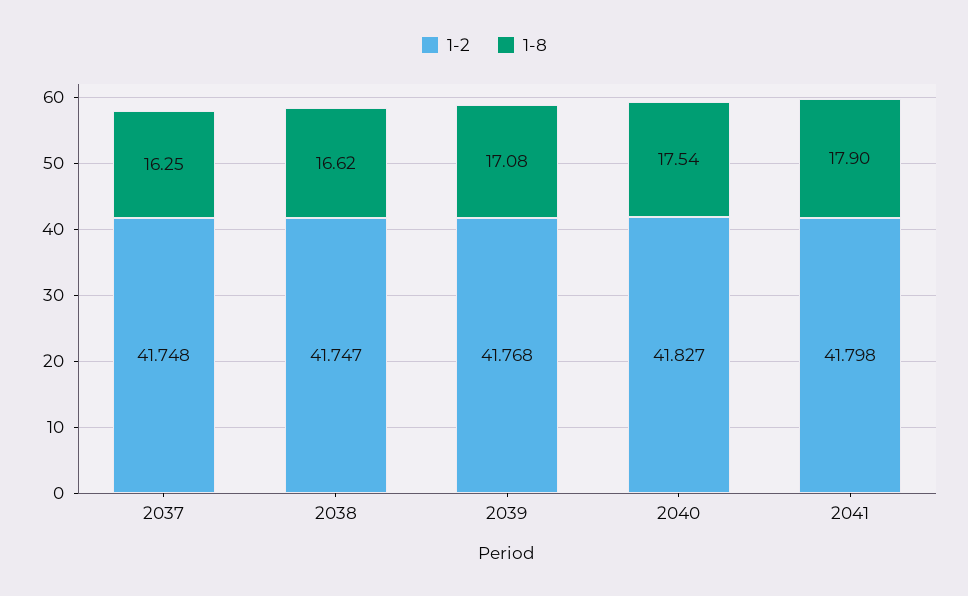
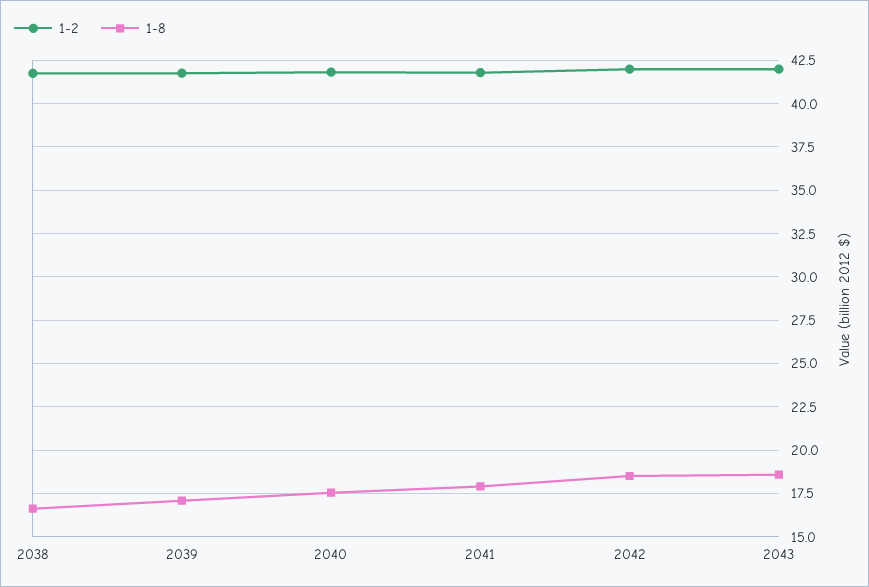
1-2, 2037: 41.748 -> none
1-8, 2037: 16.25 -> none
1-2, 2042: none -> 42
1-8, 2042: none -> 18.5
1-2, 2043: none -> 42
1-8, 2043: none -> 18.5

